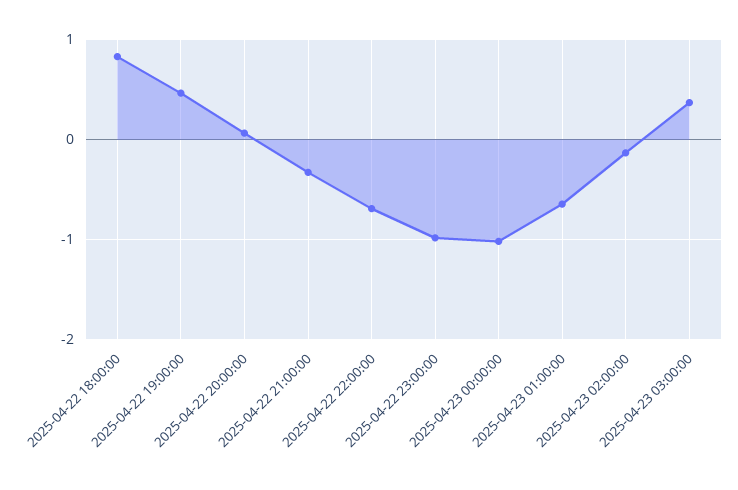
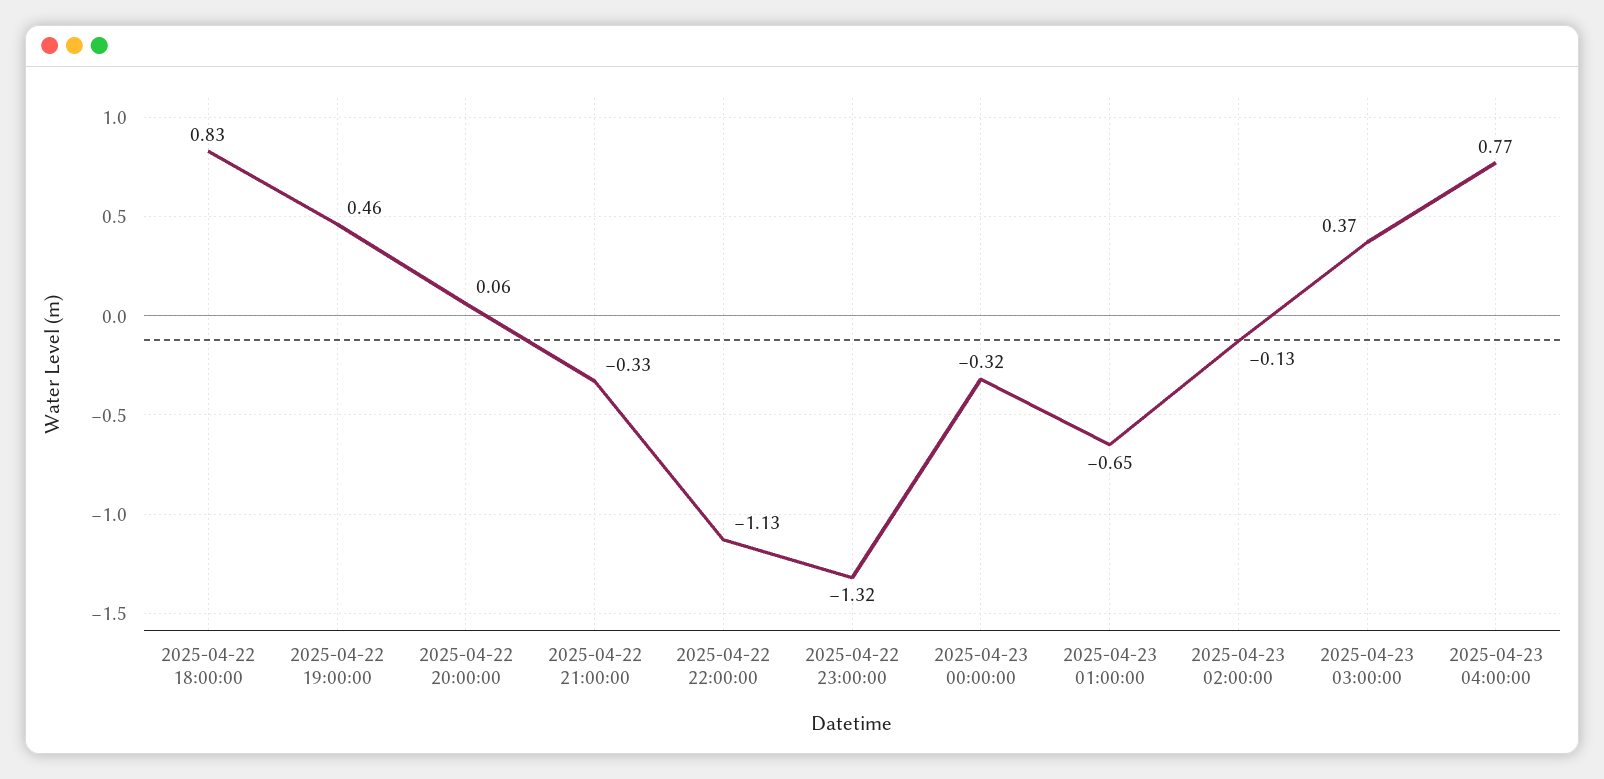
2025-04-22 22:00:00: -0.7 -> -1.13
2025-04-22 23:00:00: -1 -> -1.32
2025-04-23 00:00:00: -1 -> -0.32
2025-04-23 04:00:00: none -> 0.77

